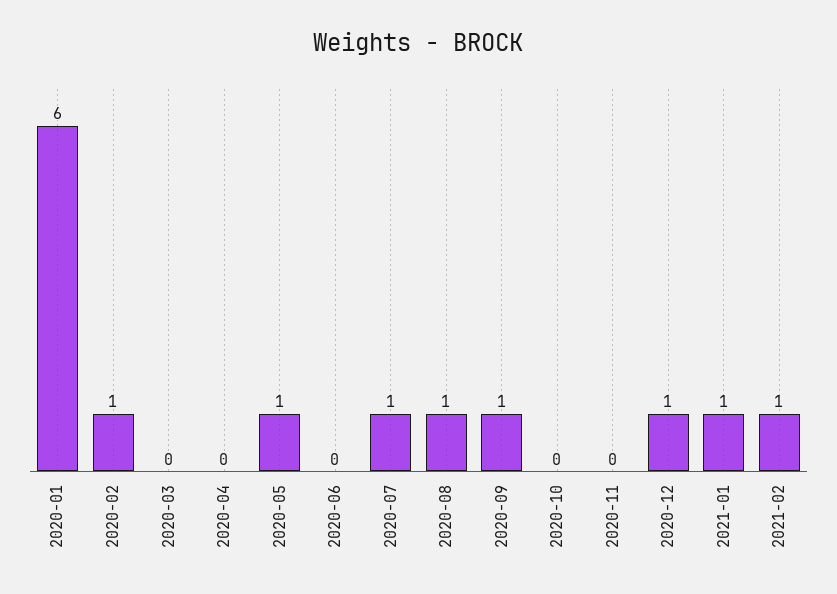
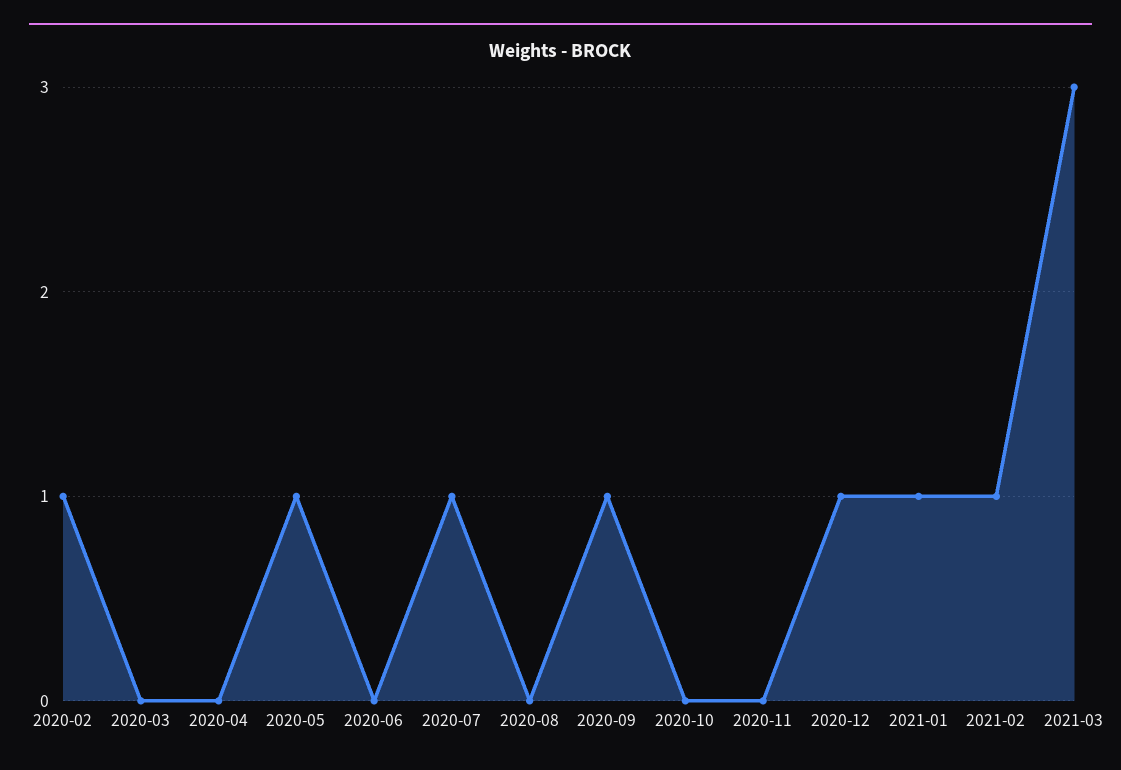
2020-01: 6 -> none
2020-08: 1 -> 0
2021-03: none -> 3

